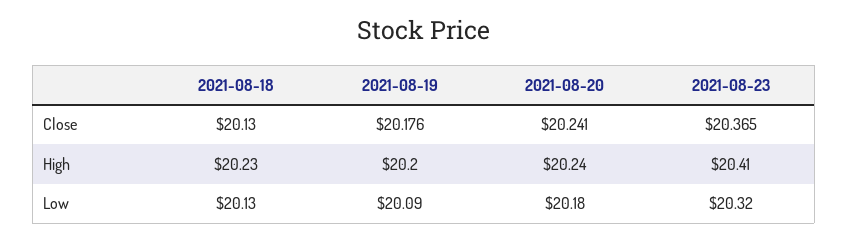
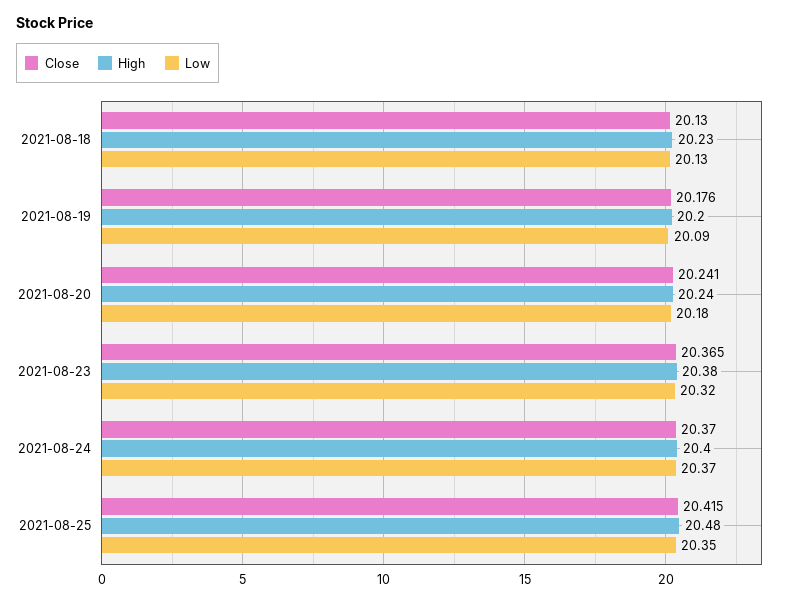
High, 2021-08-23: 20.41 -> 20.38
Close, 2021-08-24: none -> 20.37
High, 2021-08-24: none -> 20.4
Low, 2021-08-24: none -> 20.37
Close, 2021-08-25: none -> 20.415
High, 2021-08-25: none -> 20.48
Low, 2021-08-25: none -> 20.35

